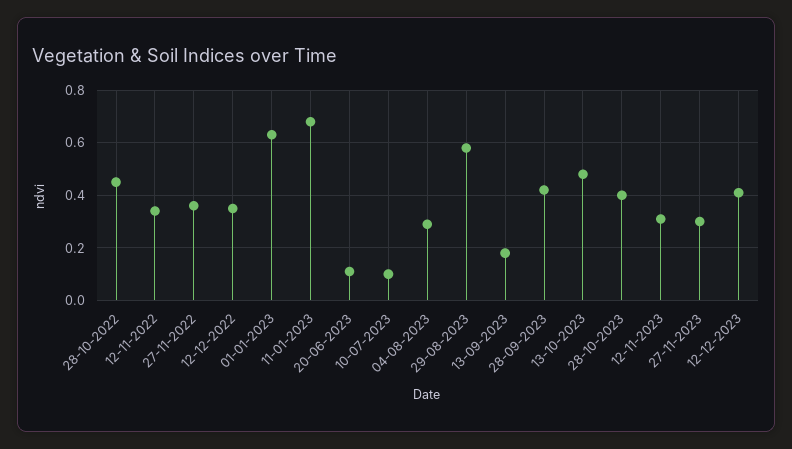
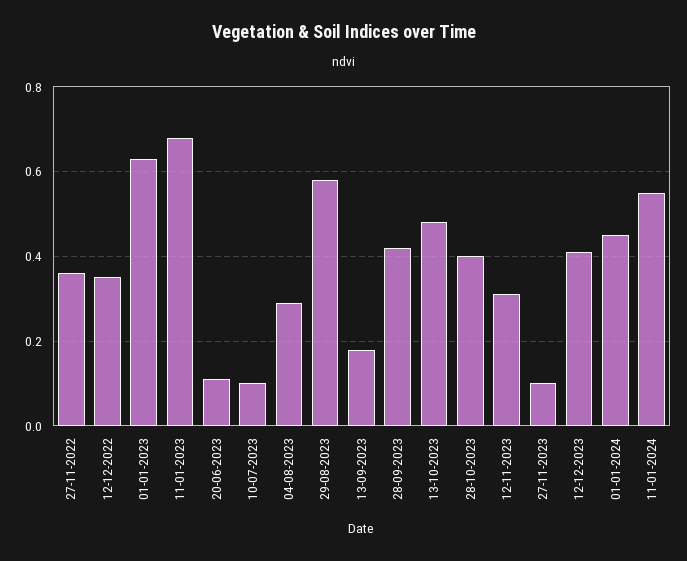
28-10-2022: 0.45 -> none
12-11-2022: 0.35 -> none
27-11-2023: 0.3 -> 0.1
01-01-2024: none -> 0.45
11-01-2024: none -> 0.55

